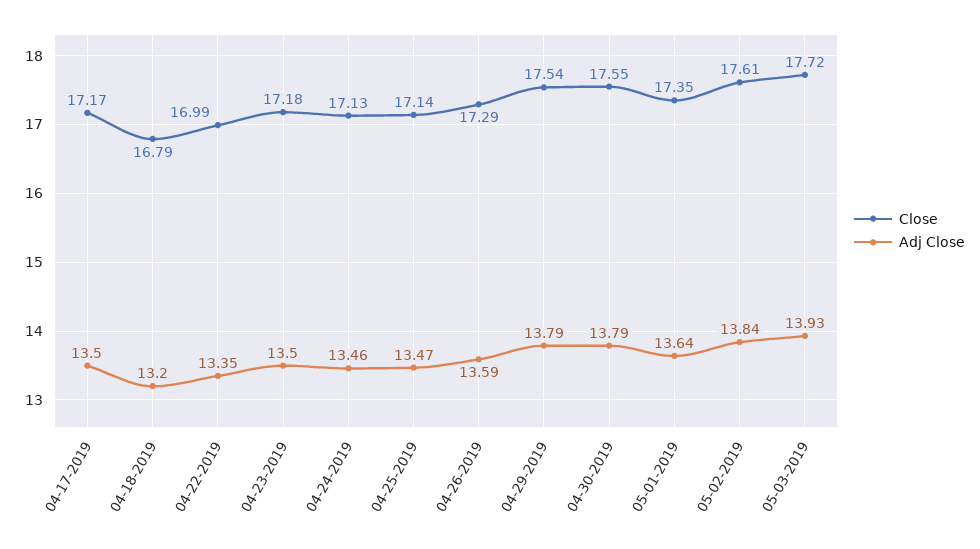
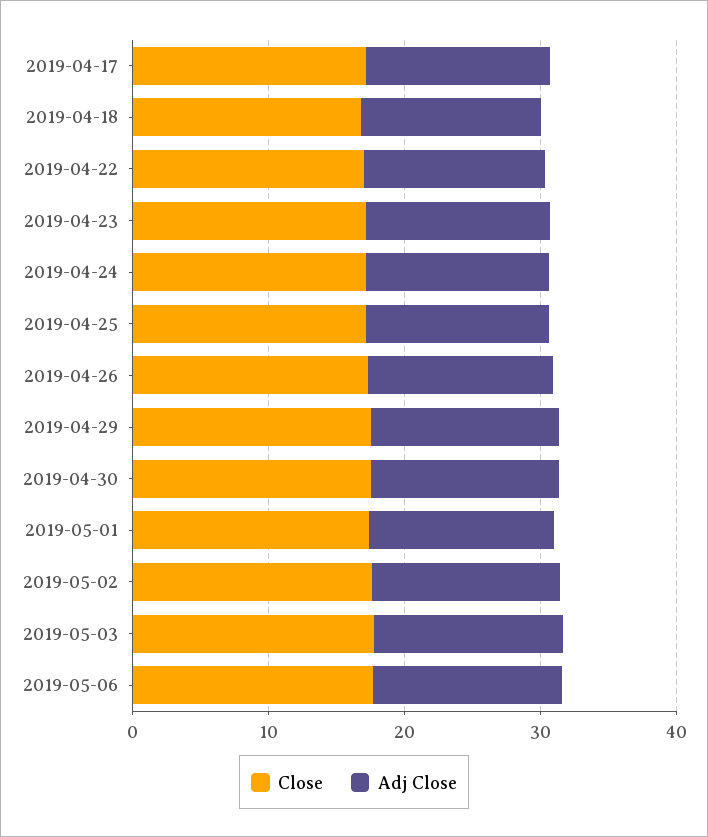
Close, 2019-05-06: none -> 18
Adj Close, 2019-05-06: none -> 14

